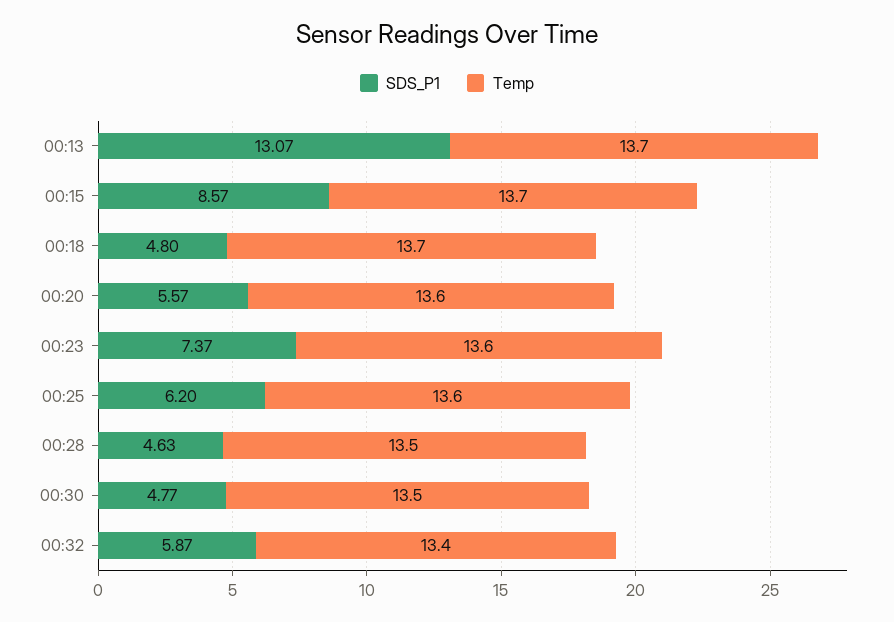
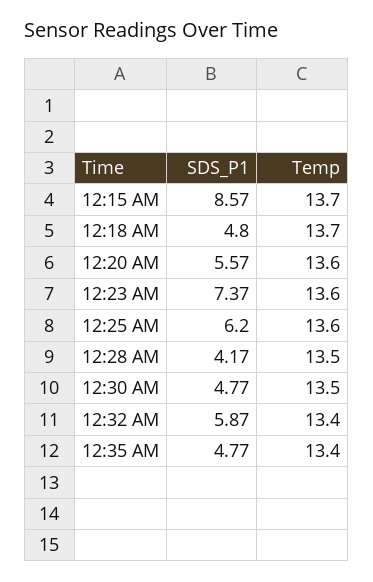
SDS_P1, 00:13: 13.07 -> none
Temp, 00:13: 13.7 -> none
SDS_P1, 00:28: 4.63 -> 4.17
SDS_P1, 12:35 AM: none -> 4.77
Temp, 12:35 AM: none -> 13.4

